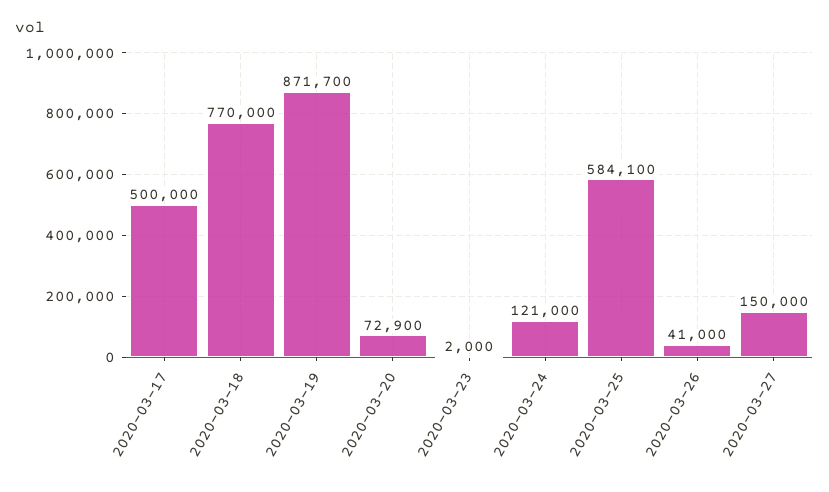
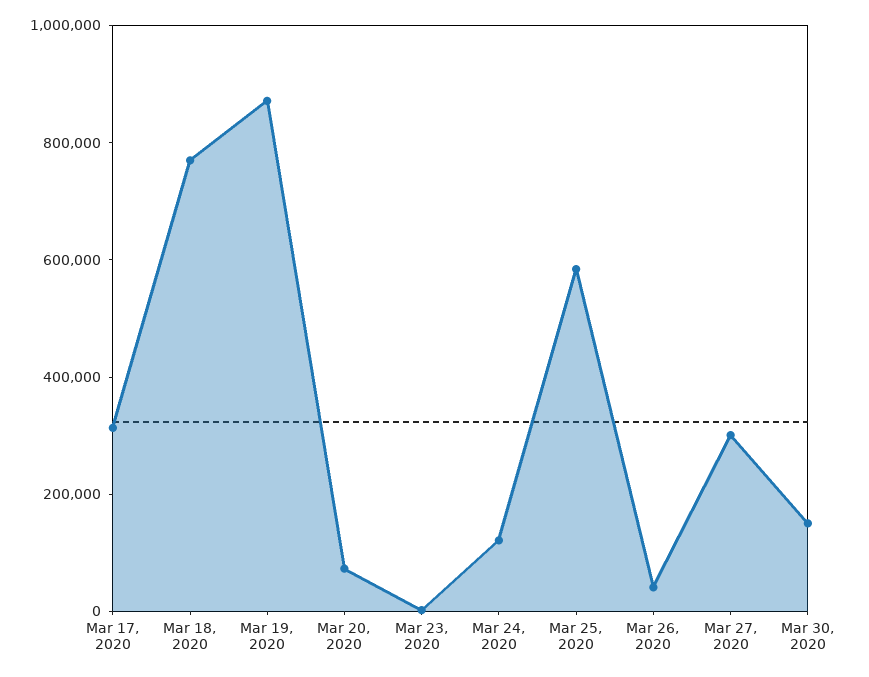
2020-03-17: 500000 -> 300000
2020-03-27: 150000 -> 300000
Mar 30, 2020: none -> 150000

